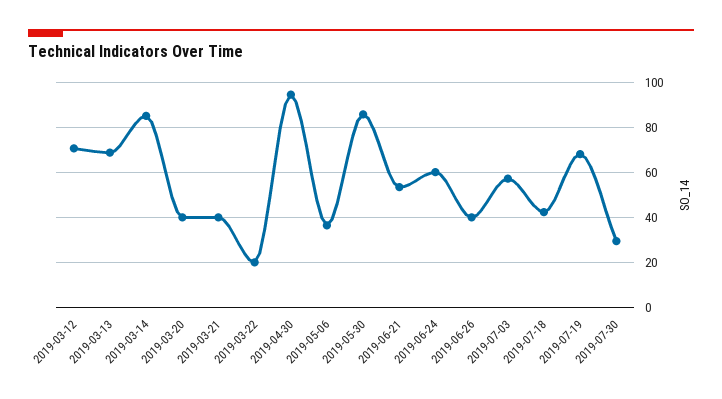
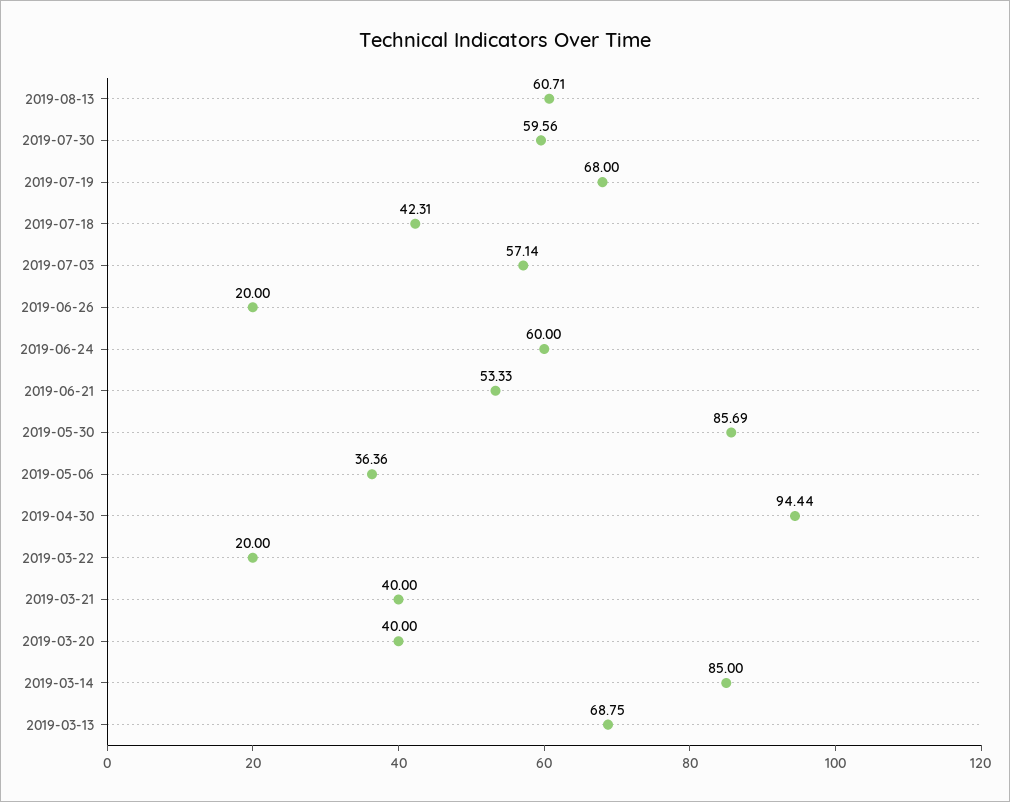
2019-03-12: 70 -> none
2019-06-26: 40 -> 20
2019-07-30: 30 -> 59.56
2019-08-13: none -> 60.71

